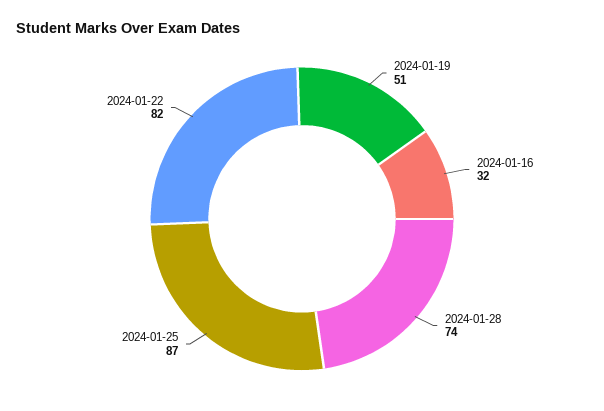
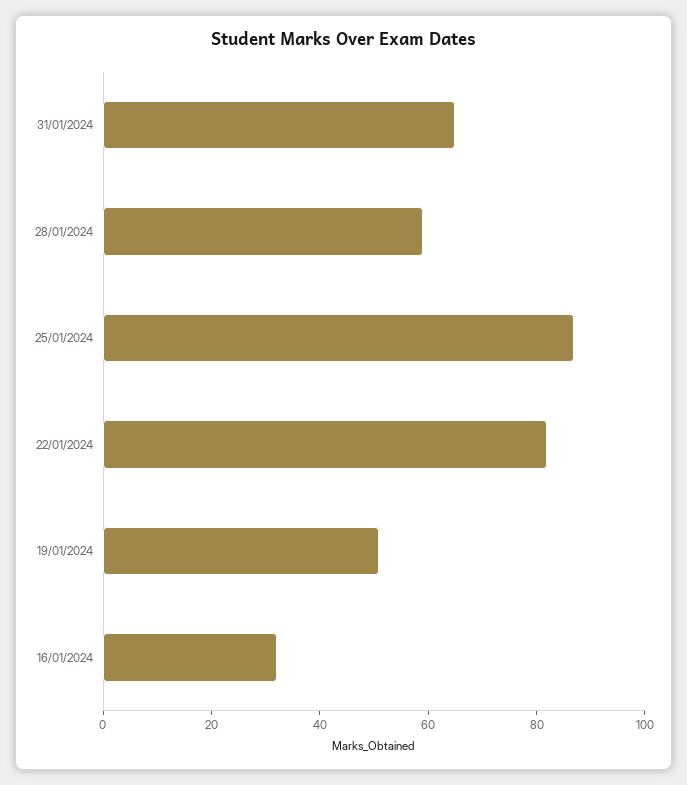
2024-01-28: 74 -> 60
31/01/2024: none -> 65

